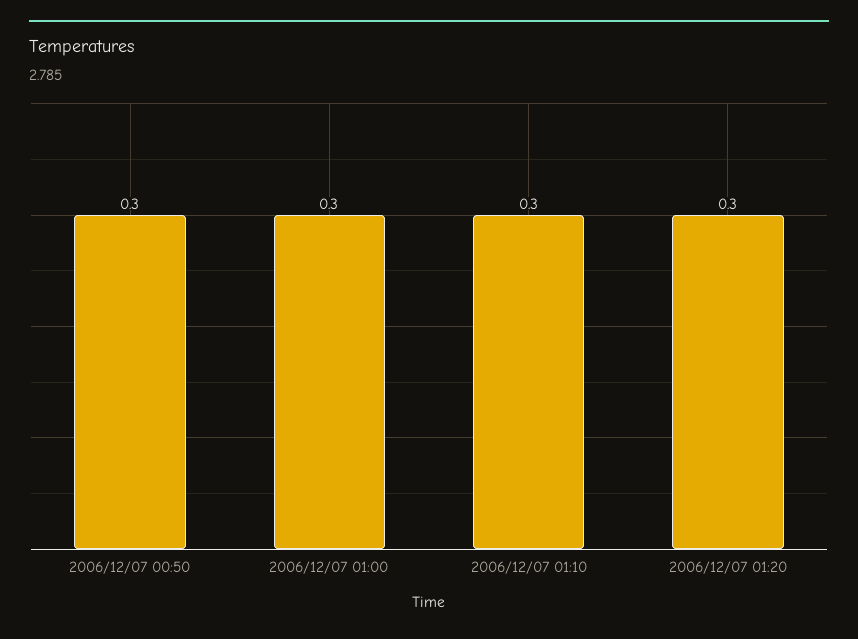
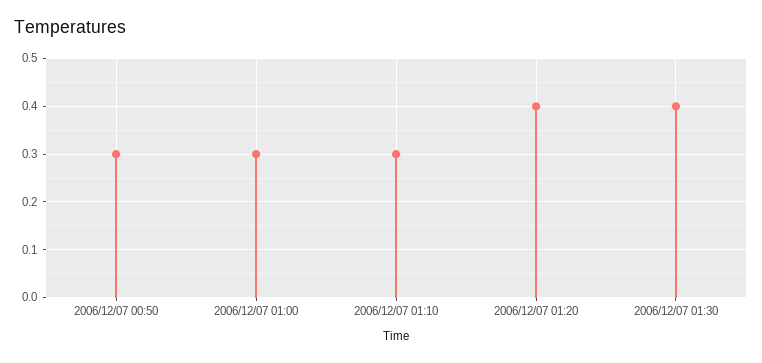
2006/12/07 01:20: 0.3 -> 0.4
2006/12/07 01:30: none -> 0.4

